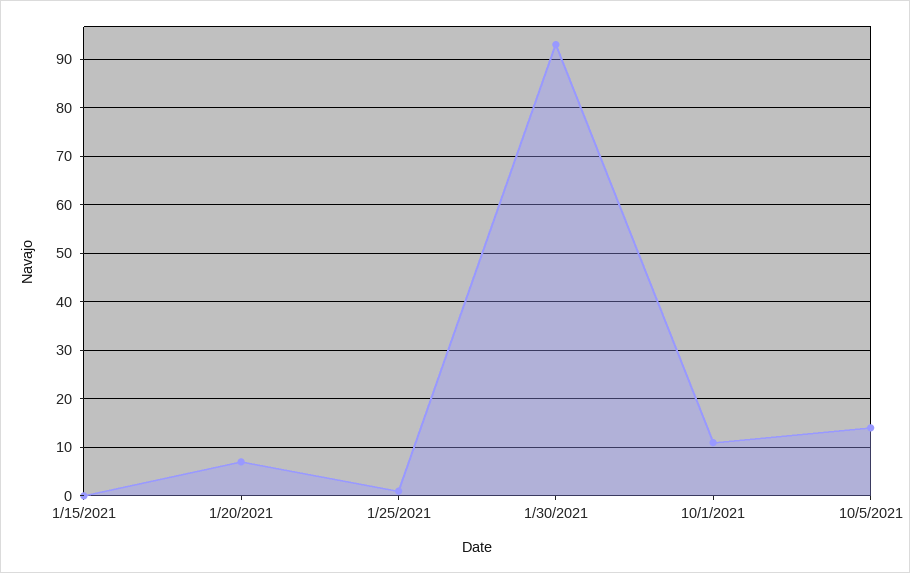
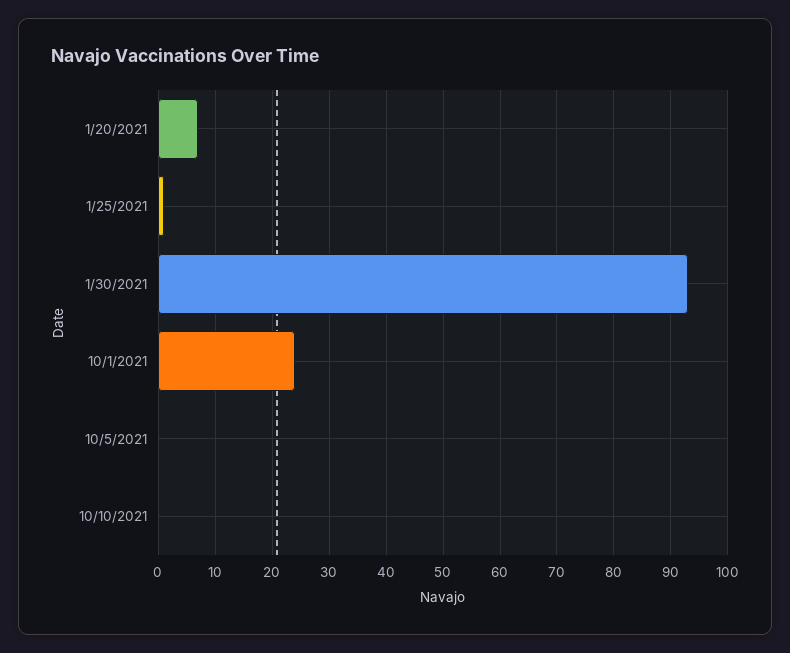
1/15/2021: 0 -> none
10/1/2021: 10 -> 25
10/5/2021: 15 -> 0
10/10/2021: none -> 0

